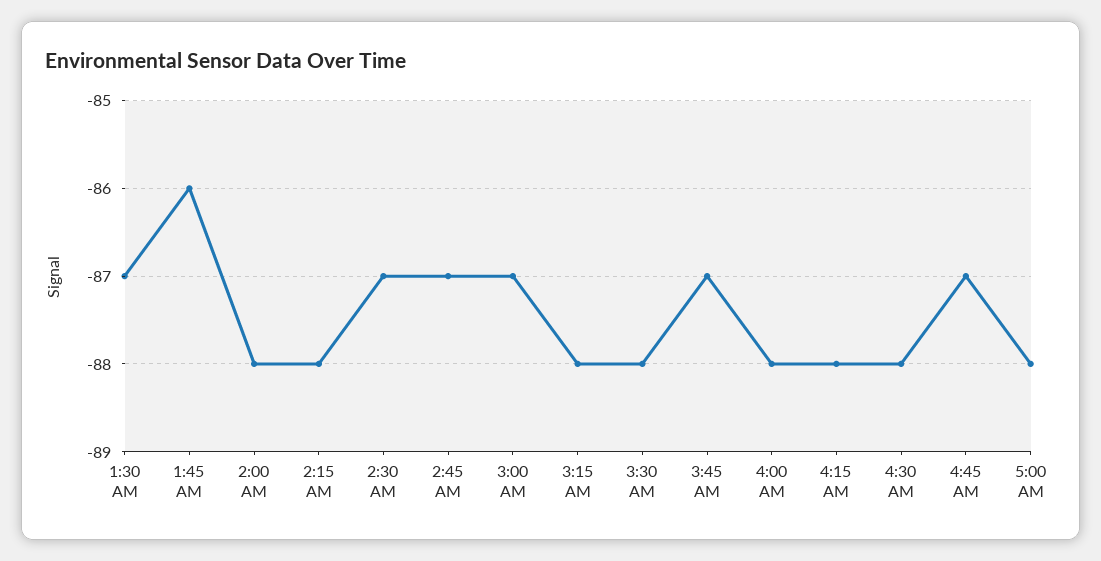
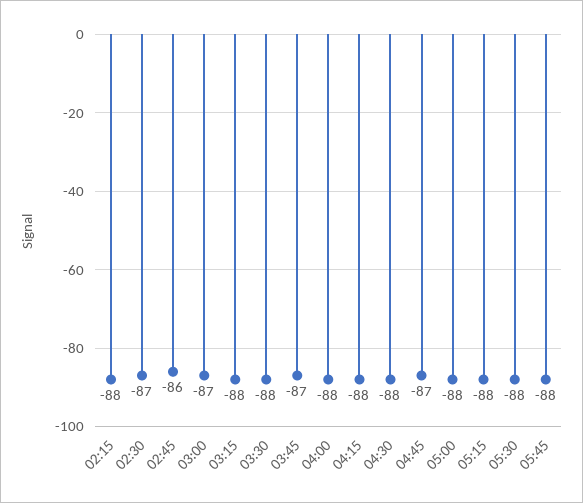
1:30 AM: -87 -> none
1:45 AM: -86 -> none
2:00 AM: -88 -> none
2:45 AM: -87 -> -86
05:15: none -> -88
05:30: none -> -88
05:45: none -> -88

